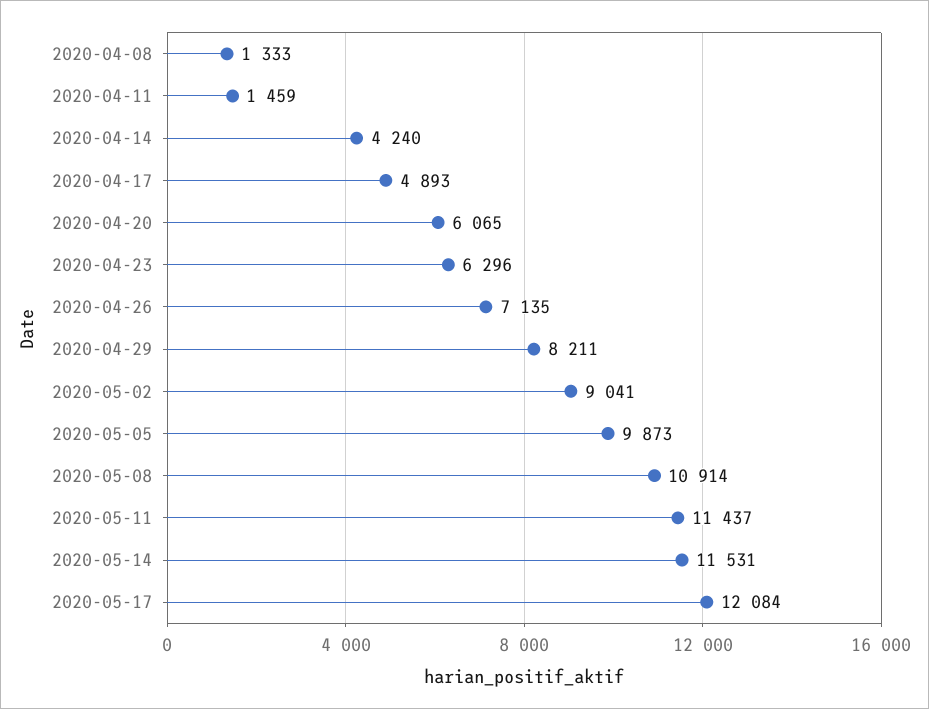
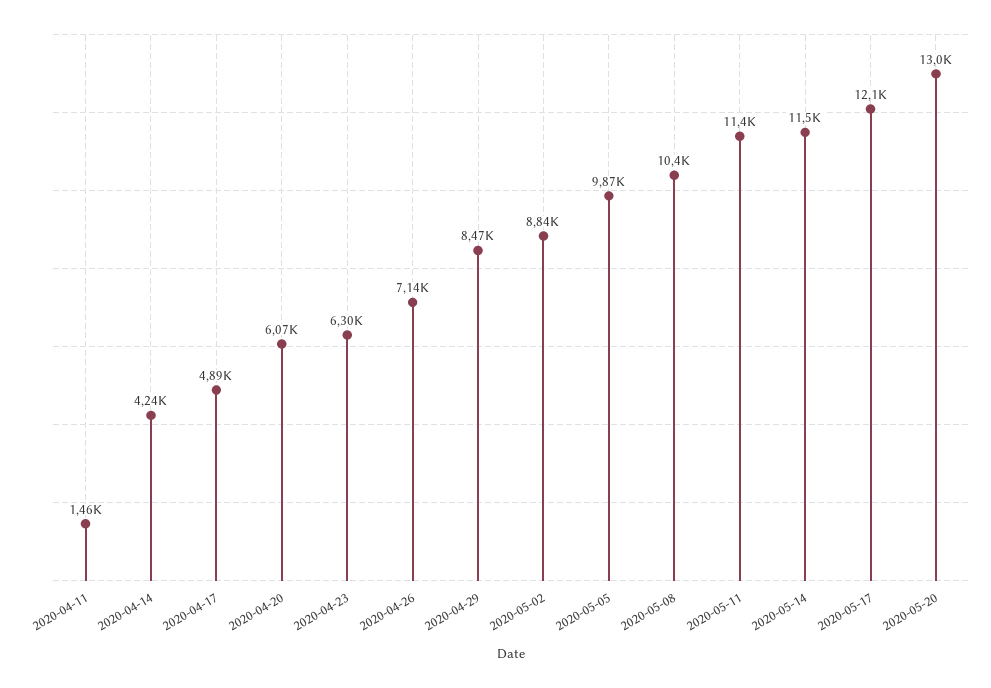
2020-04-08: 1333 -> none
2020-04-29: 8211 -> 8470
2020-05-02: 9041 -> 8840
2020-05-08: 10914 -> 10400
2020-05-20: none -> 13000

